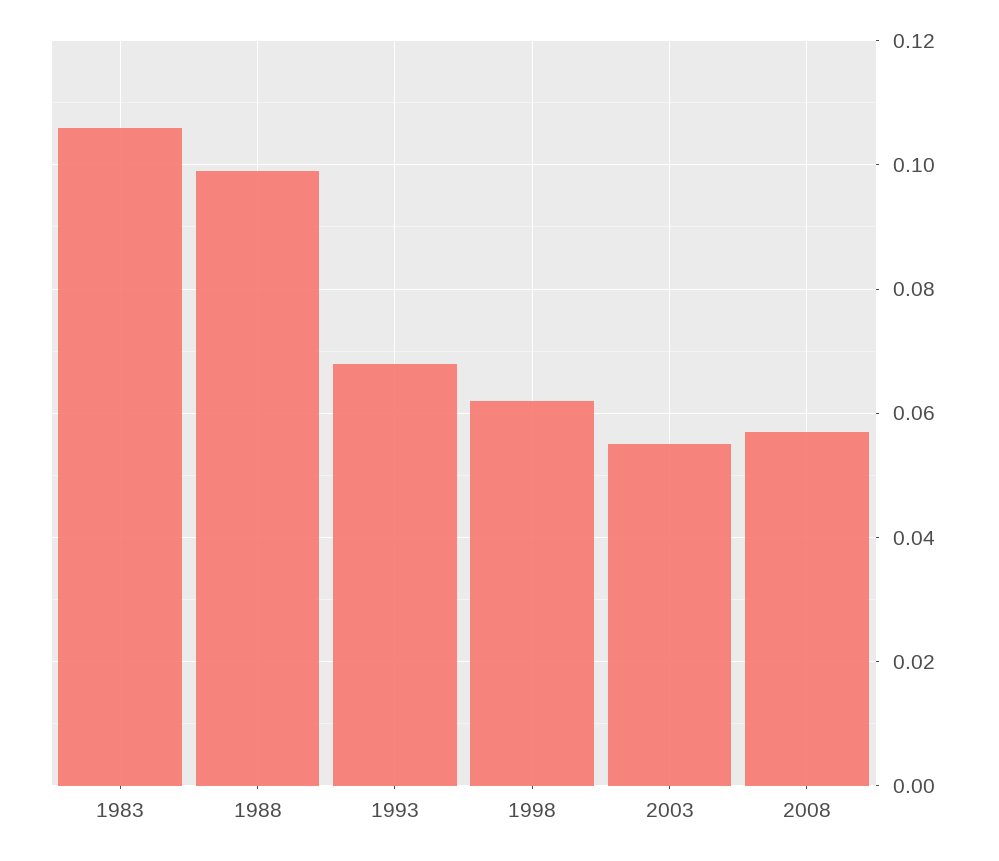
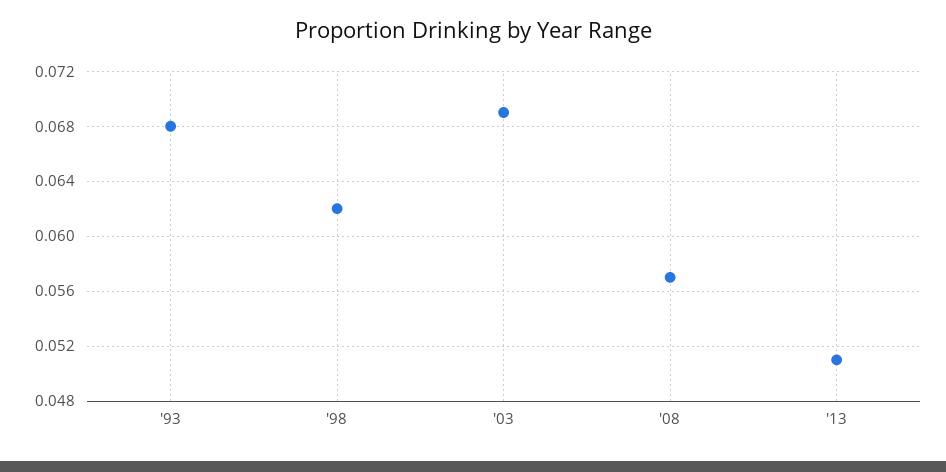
1983: 0.105 -> none
1988: 0.1 -> none
2003: 0.055 -> 0.069
'13: none -> 0.051

